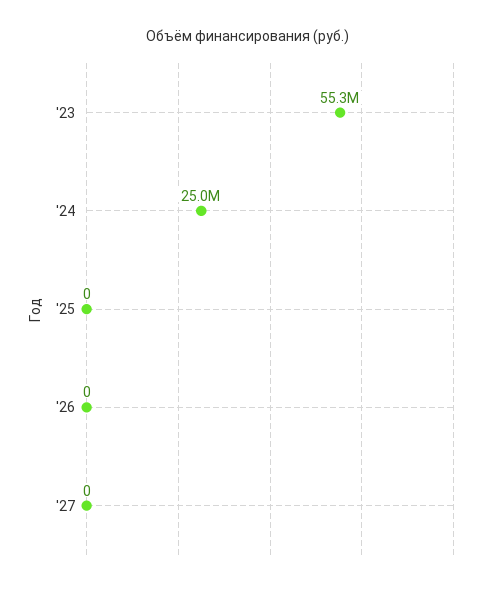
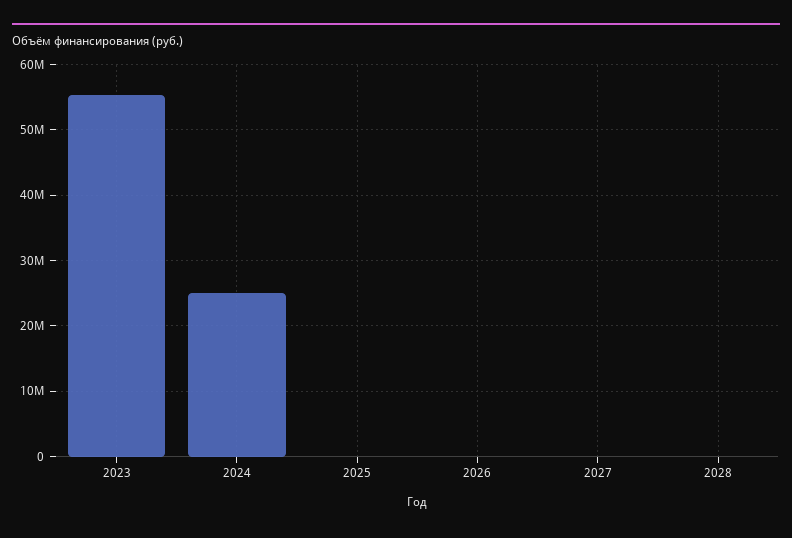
2028: none -> 0

